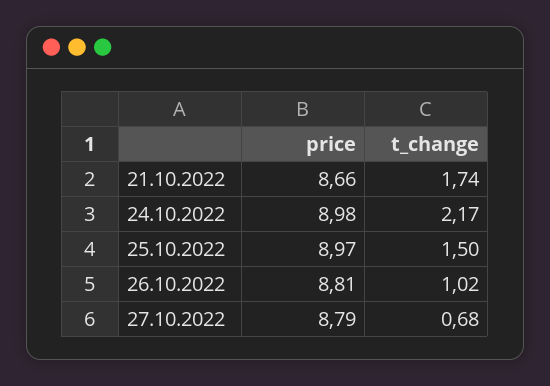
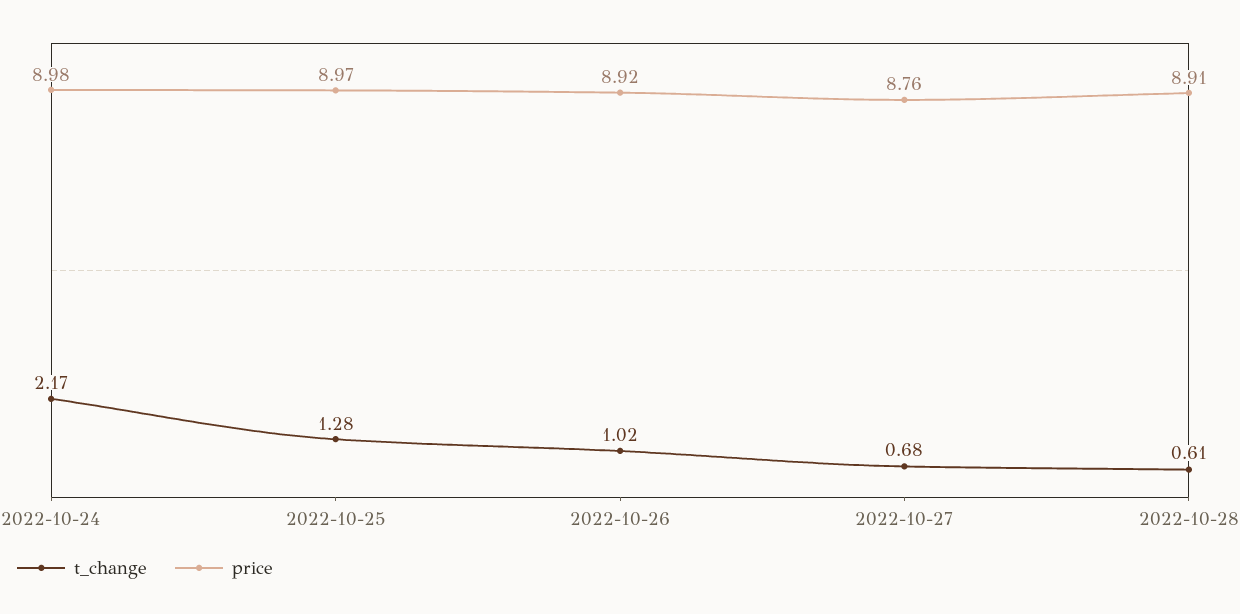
price, 21.10.2022: 8.66 -> none
t_change, 21.10.2022: 1.74 -> none
t_change, 25.10.2022: 1.5 -> 1.28
price, 26.10.2022: 8.81 -> 8.92
price, 27.10.2022: 8.79 -> 8.76
t_change, 2022-10-28: none -> 0.61
price, 2022-10-28: none -> 8.91

